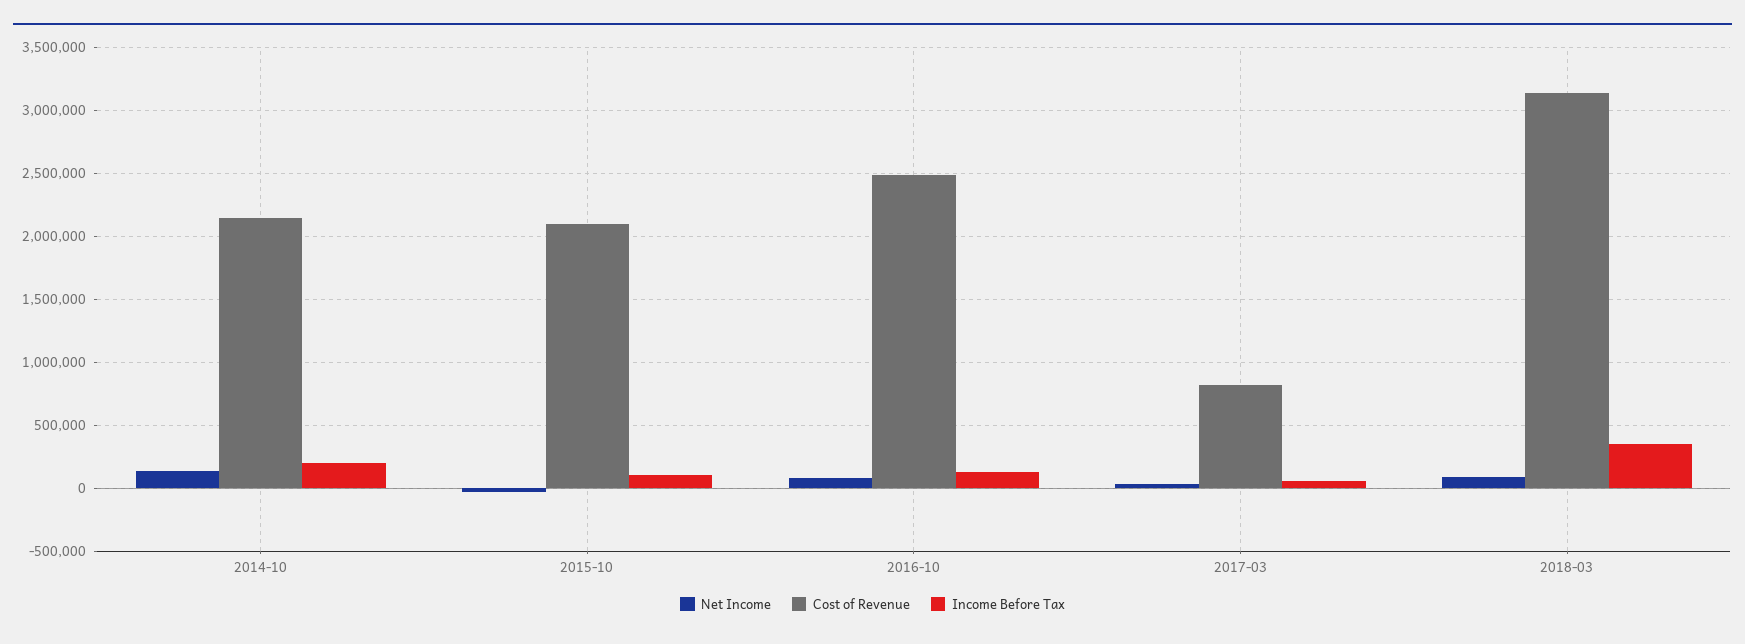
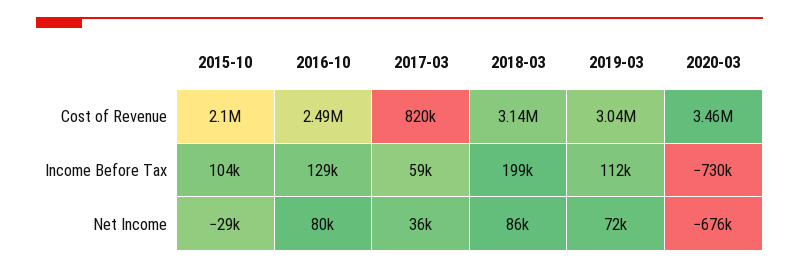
Net Income, 2014-10: 150000 -> none
Cost of Revenue, 2014-10: 2150000 -> none
Income Before Tax, 2014-10: 200000 -> none
Income Before Tax, 2018-03: 350000 -> 199000
Cost of Revenue, 2019-03: none -> 3040000
Cost of Revenue, 2020-03: none -> 3460000
Income Before Tax, 2019-03: none -> 112000
Income Before Tax, 2020-03: none -> -730000
Net Income, 2019-03: none -> 72000
Net Income, 2020-03: none -> -676000

